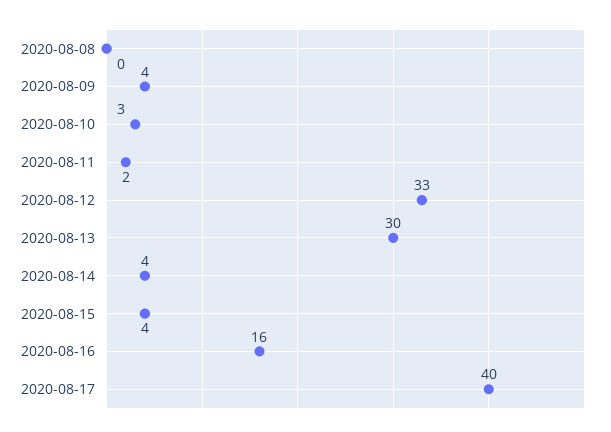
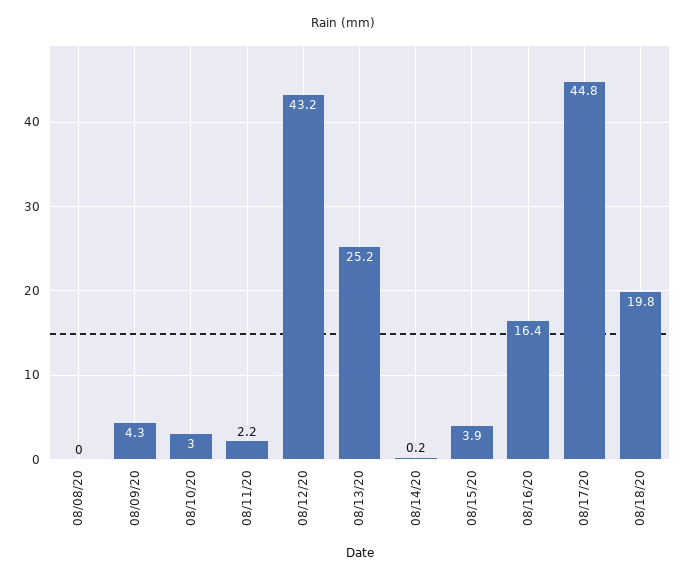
2020-08-12: 33 -> 43.2
2020-08-13: 30 -> 25.2
2020-08-14: 4 -> 0.2
2020-08-17: 40 -> 44.8
08/18/20: none -> 19.8

